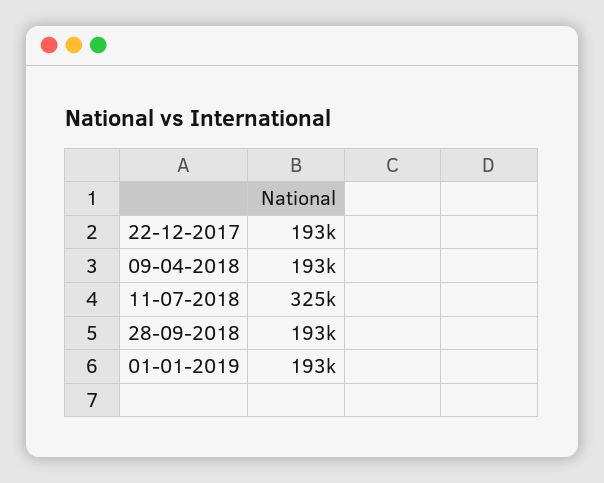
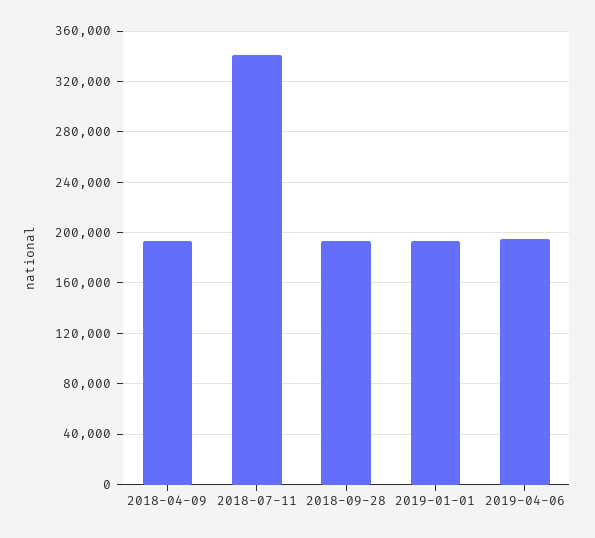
22-12-2017: 193000 -> none
11-07-2018: 325000 -> 340000
2019-04-06: none -> 195000

